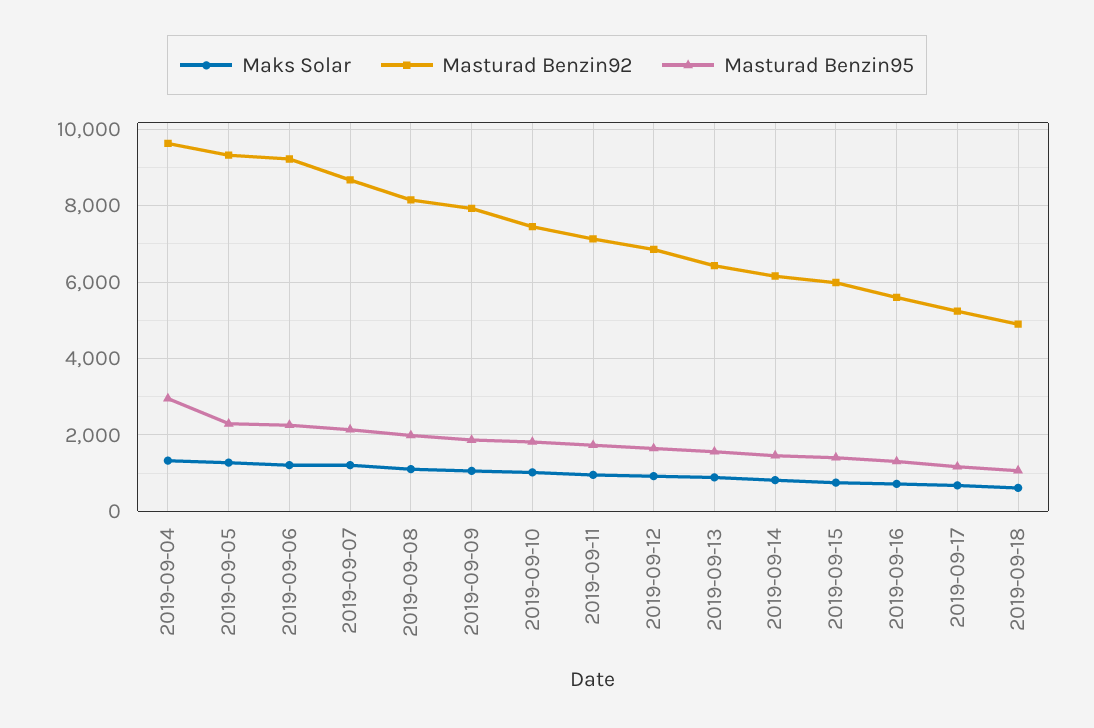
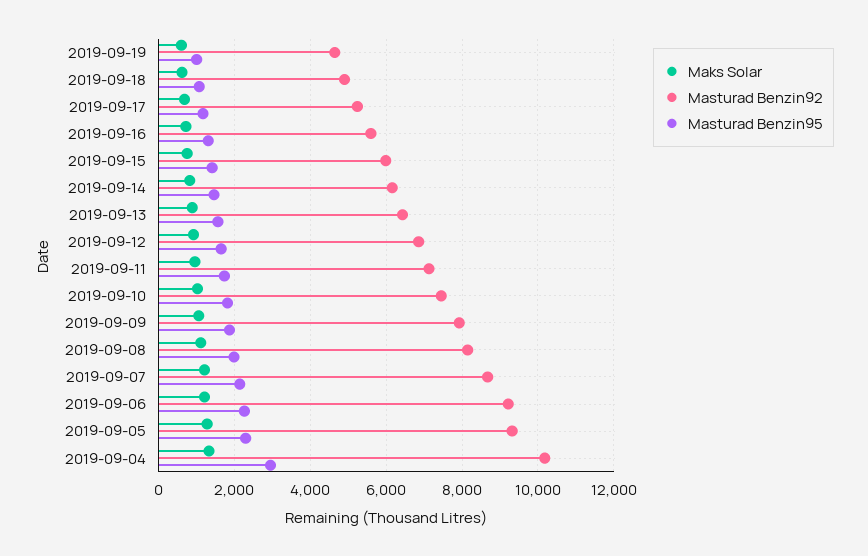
Masturad Benzin92, 2019-09-04: 9600 -> 10200
Maks Solar, 2019-09-19: none -> 600
Masturad Benzin92, 2019-09-19: none -> 4600
Masturad Benzin95, 2019-09-19: none -> 1000

